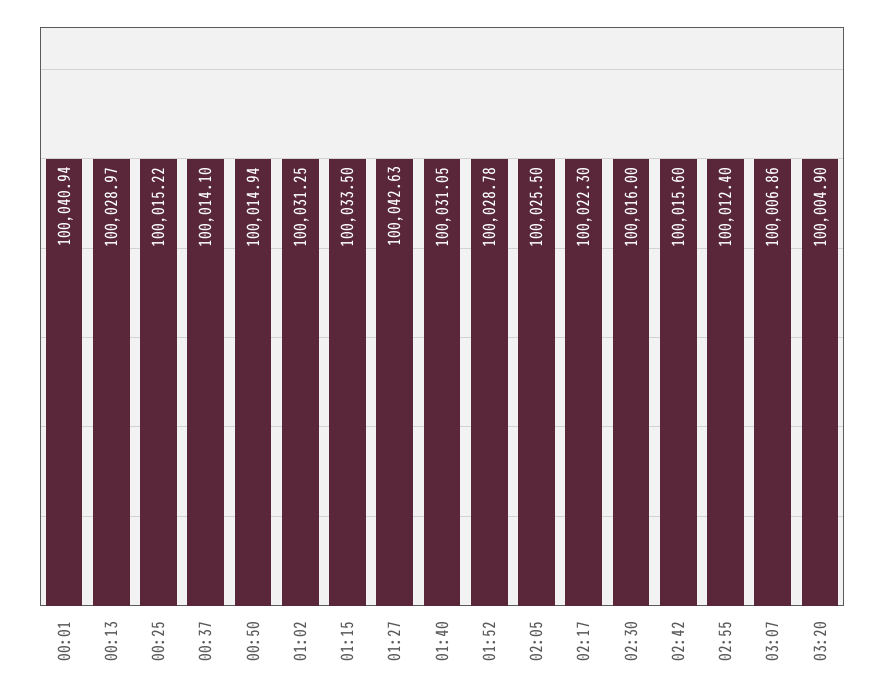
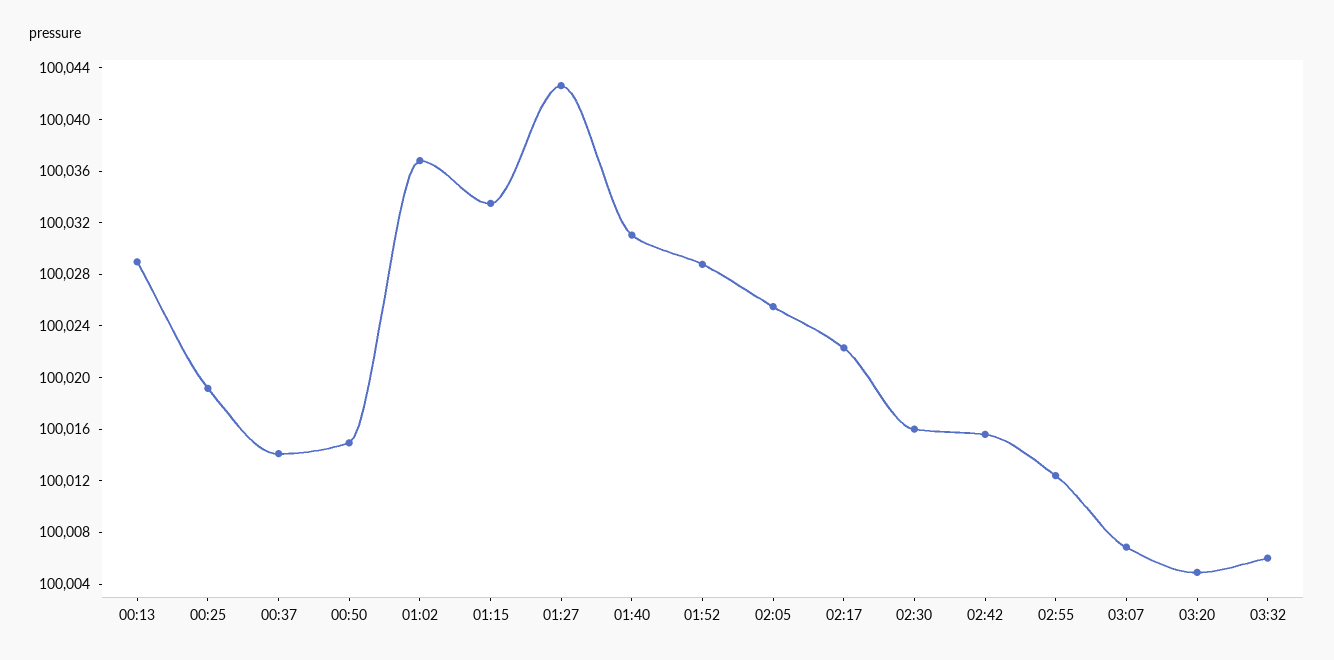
00:01: 100040.94 -> none
00:25: 100015.22 -> 100019
01:02: 100031.25 -> 100037
03:32: none -> 100006

